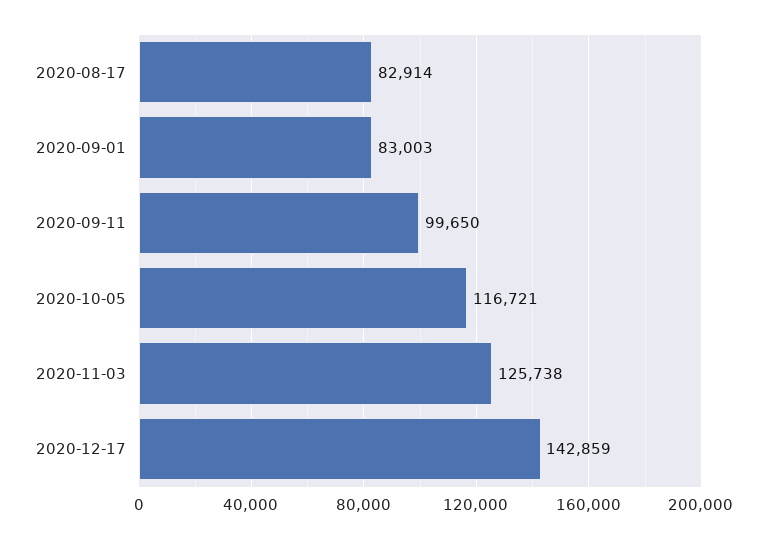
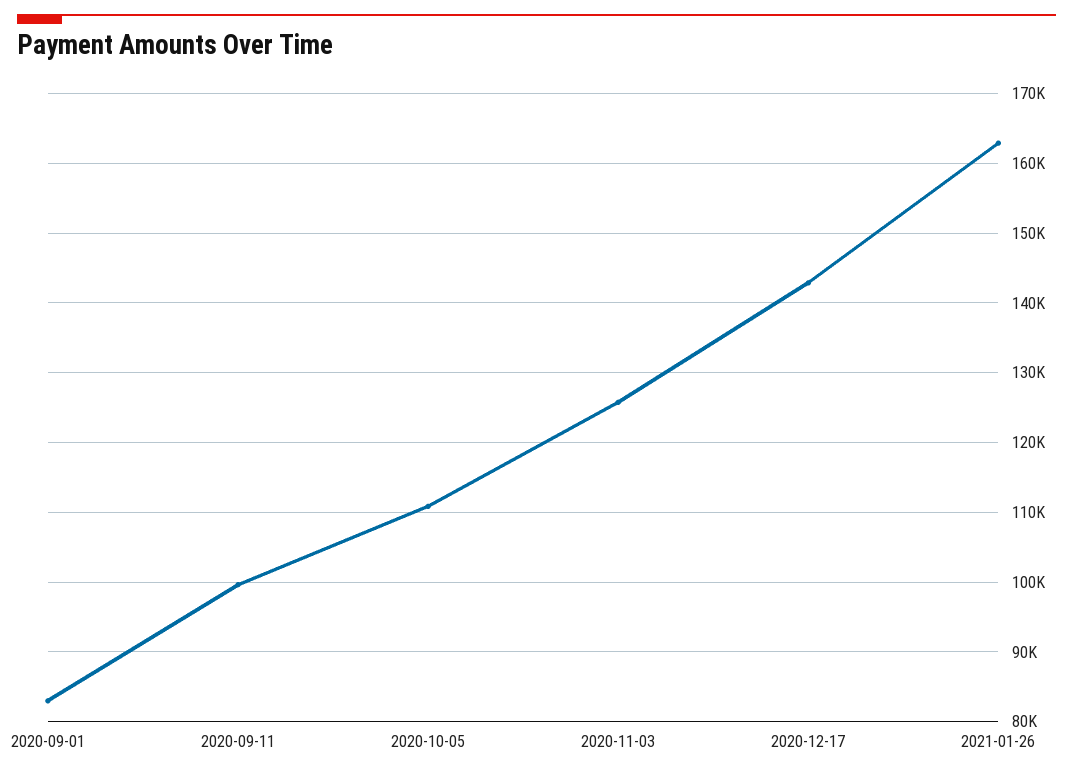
2020-08-17: 82914 -> none
2020-10-05: 116721 -> 111000
2021-01-26: none -> 163000

